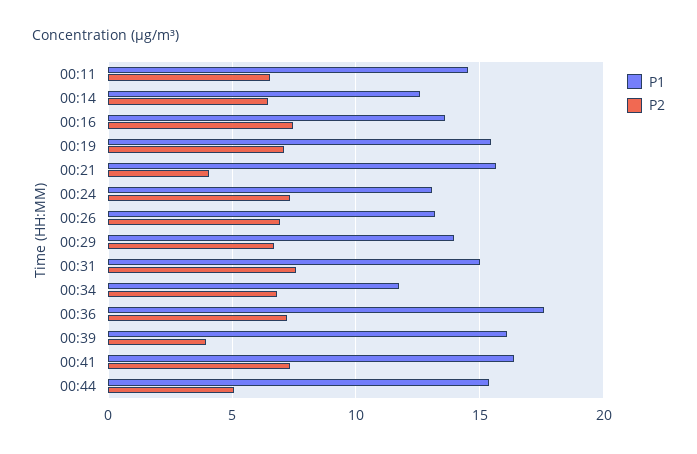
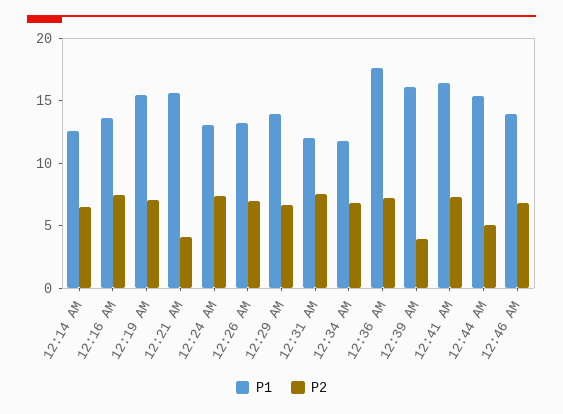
P1, 00:11: 14.5 -> none
P2, 00:11: 6.5 -> none
P1, 00:31: 15 -> 12
P1, 12:46 AM: none -> 14
P2, 12:46 AM: none -> 7

